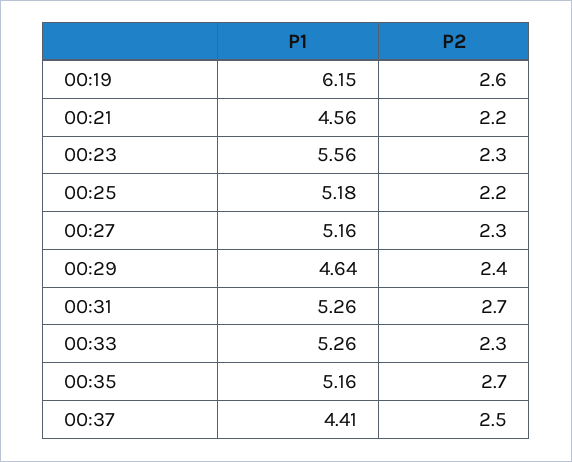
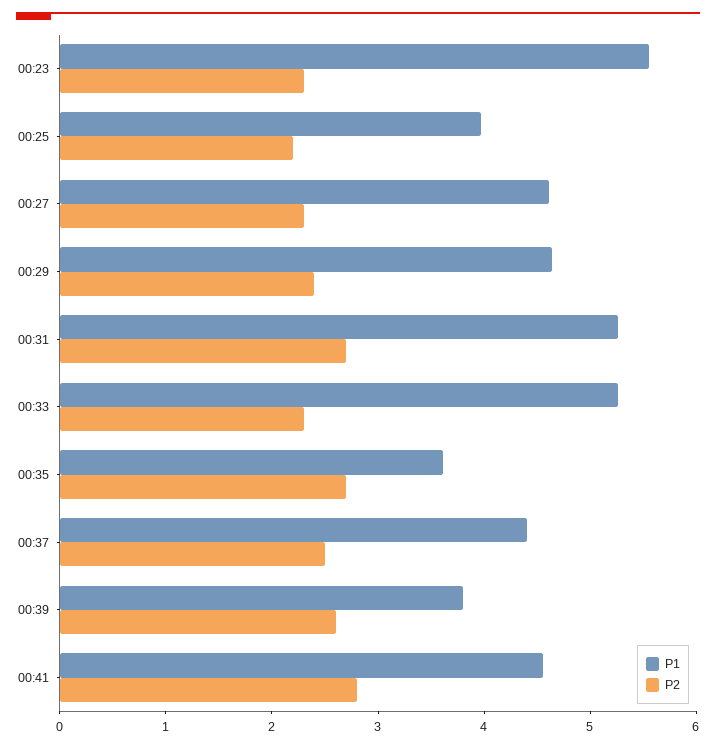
P1, 00:19: 6.15 -> none
P2, 00:19: 2.6 -> none
P1, 00:21: 4.56 -> none
P2, 00:21: 2.2 -> none
P1, 00:25: 5.18 -> 4
P1, 00:27: 5.16 -> 4.6
P1, 00:35: 5.16 -> 3.6
P1, 00:39: none -> 3.8
P2, 00:39: none -> 2.6
P1, 00:41: none -> 4.6
P2, 00:41: none -> 2.8

